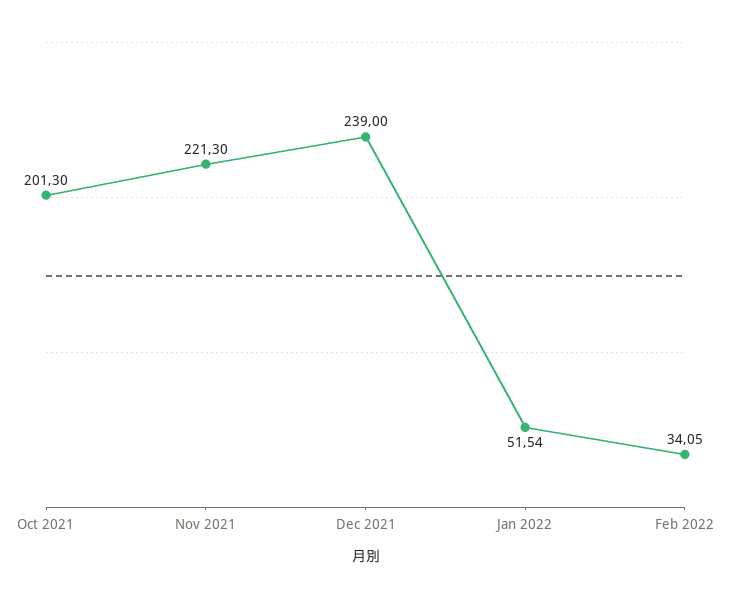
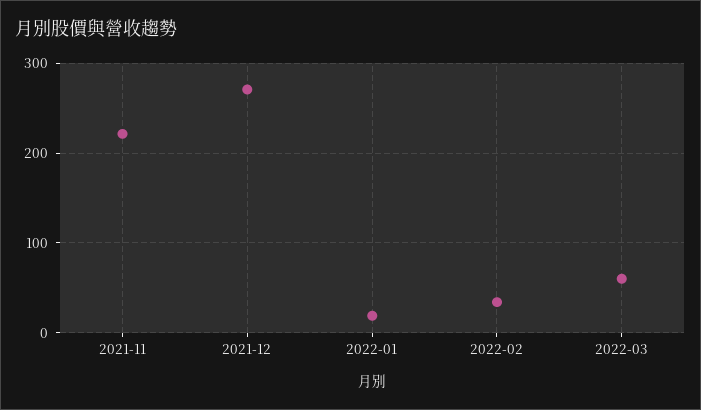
Oct 2021: 201.3 -> none
Dec 2021: 239 -> 270
Jan 2022: 51.54 -> 20
2022-03: none -> 60

